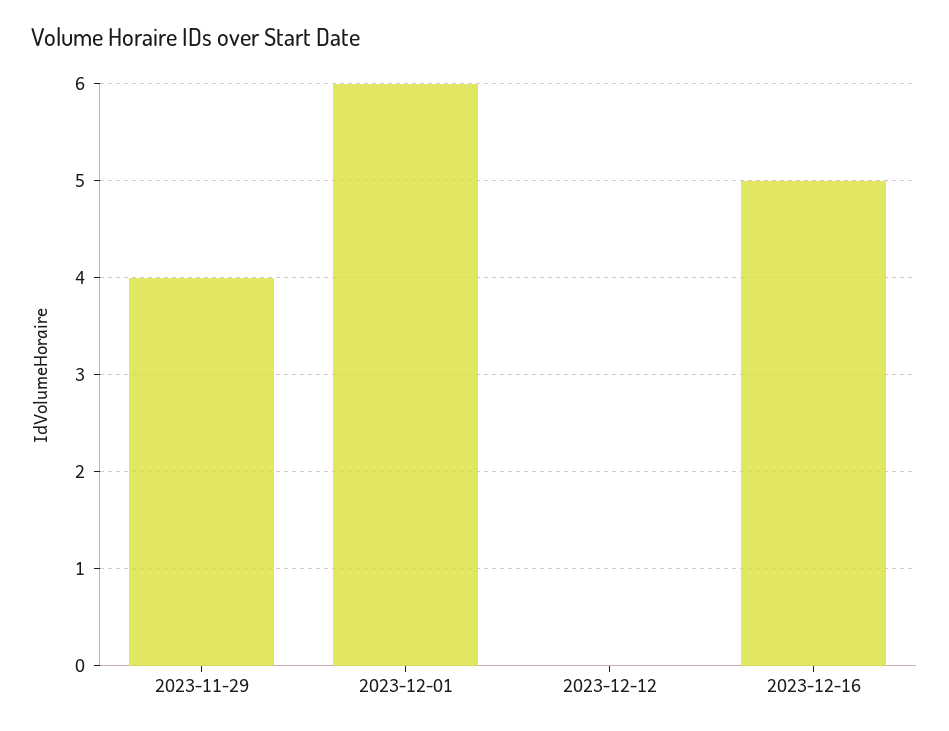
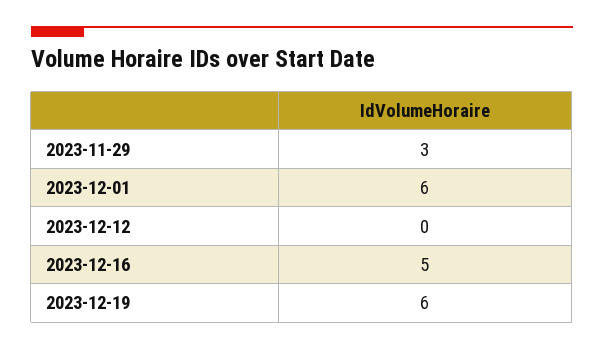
2023-11-29: 4 -> 3
2023-12-19: none -> 6

